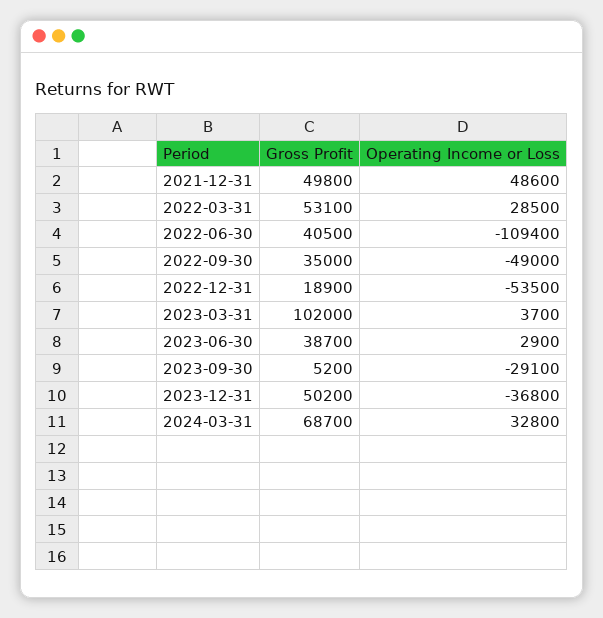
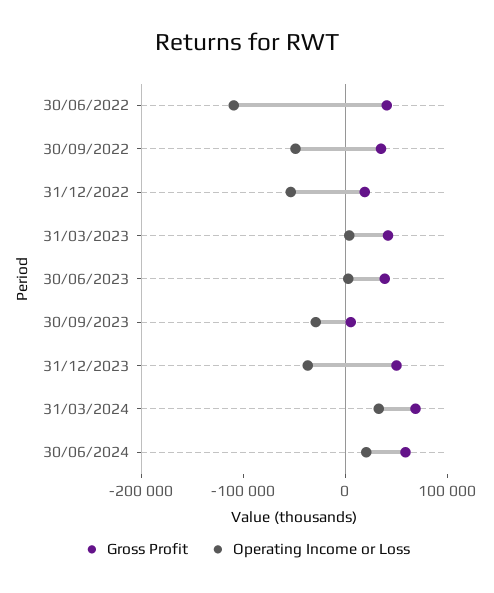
Gross Profit, 2021-12-31: 49800 -> none
Operating Income or Loss, 2021-12-31: 48600 -> none
Gross Profit, 2022-03-31: 53100 -> none
Operating Income or Loss, 2022-03-31: 28500 -> none
Gross Profit, 2023-03-31: 102000 -> 40000
Gross Profit, 30/06/2024: none -> 60000
Operating Income or Loss, 30/06/2024: none -> 20000

